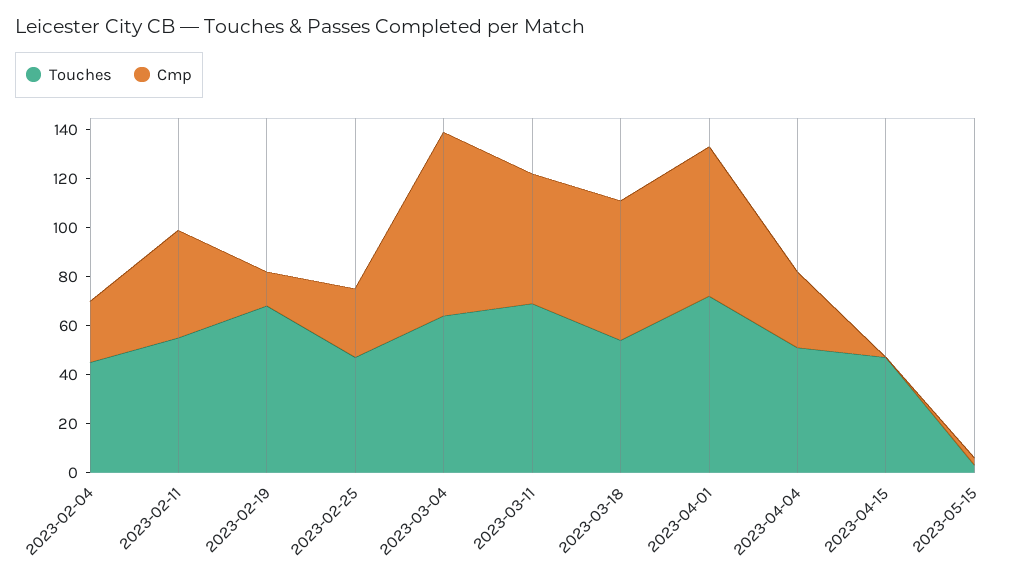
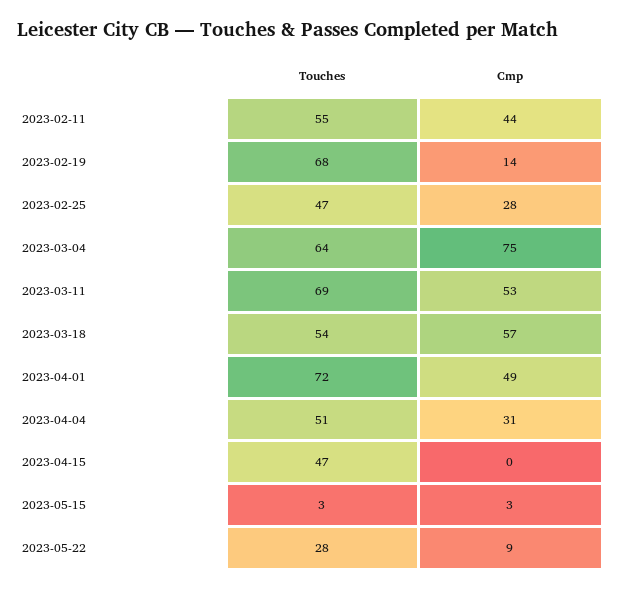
Touches, 2023-02-04: 45 -> none
Cmp, 2023-02-04: 25 -> none
Cmp, 2023-04-01: 60 -> 49
Touches, 2023-05-22: none -> 28
Cmp, 2023-05-22: none -> 9

